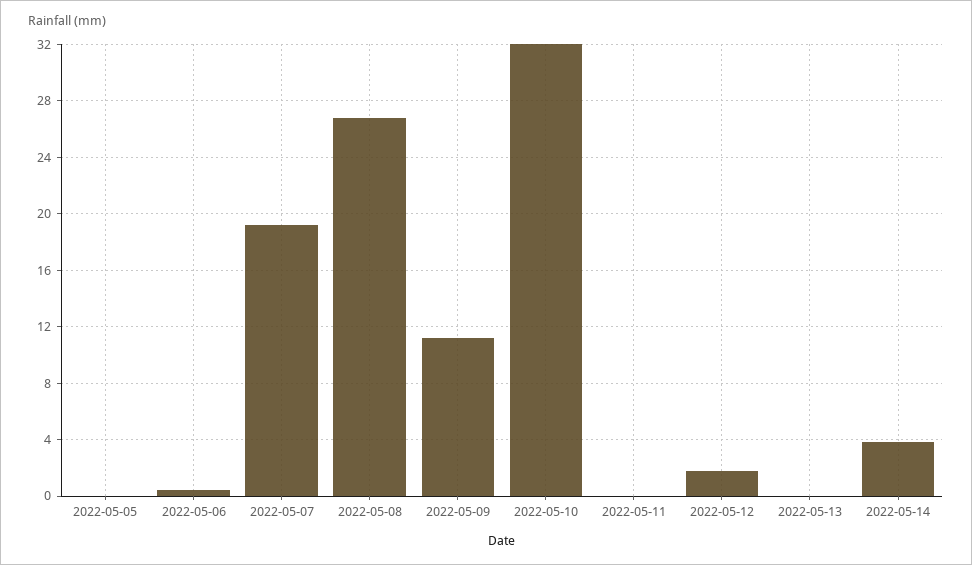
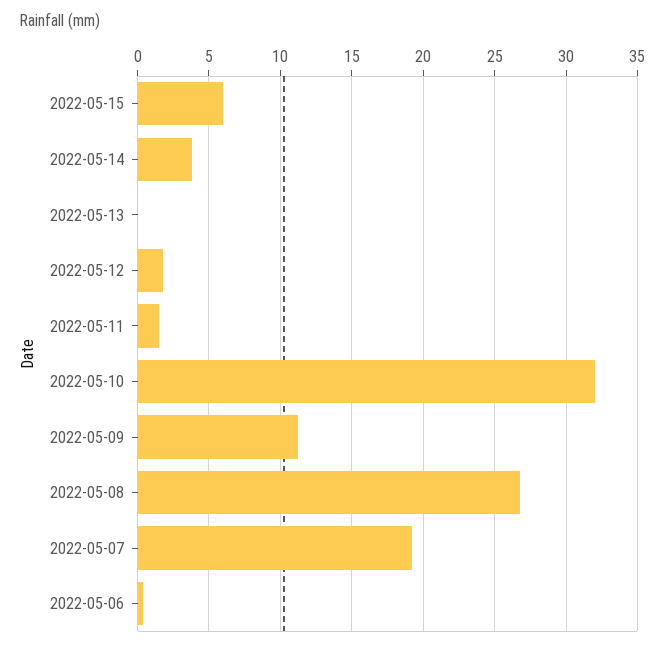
2022-05-05: 0 -> none
2022-05-11: 0 -> 1.5
2022-05-15: none -> 6

